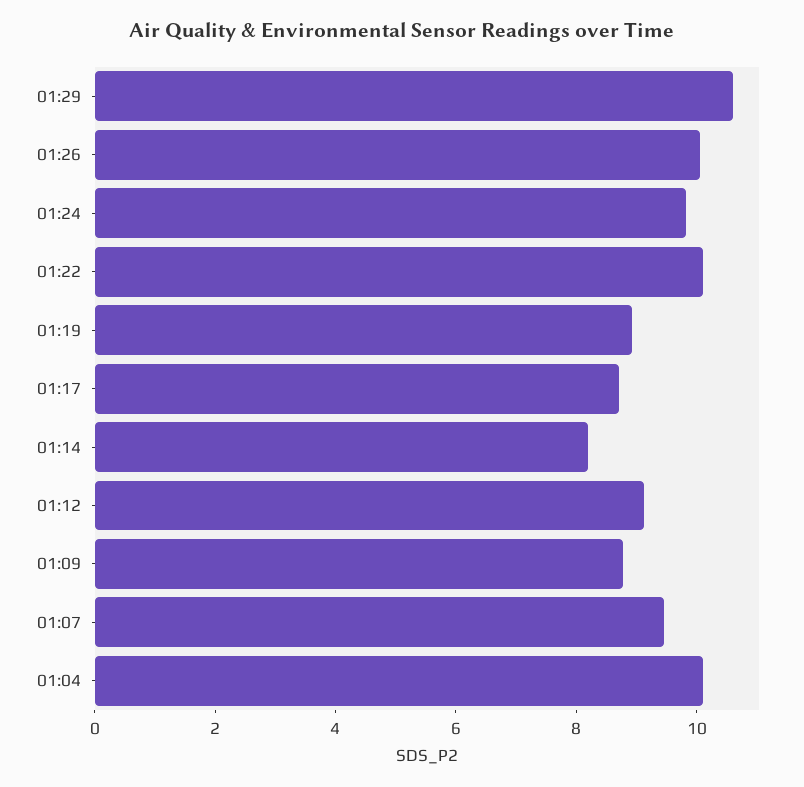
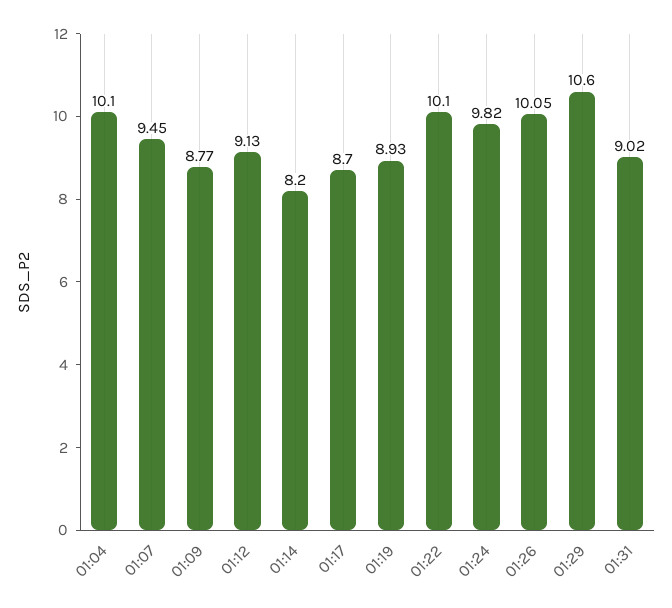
01:31: none -> 9.02

